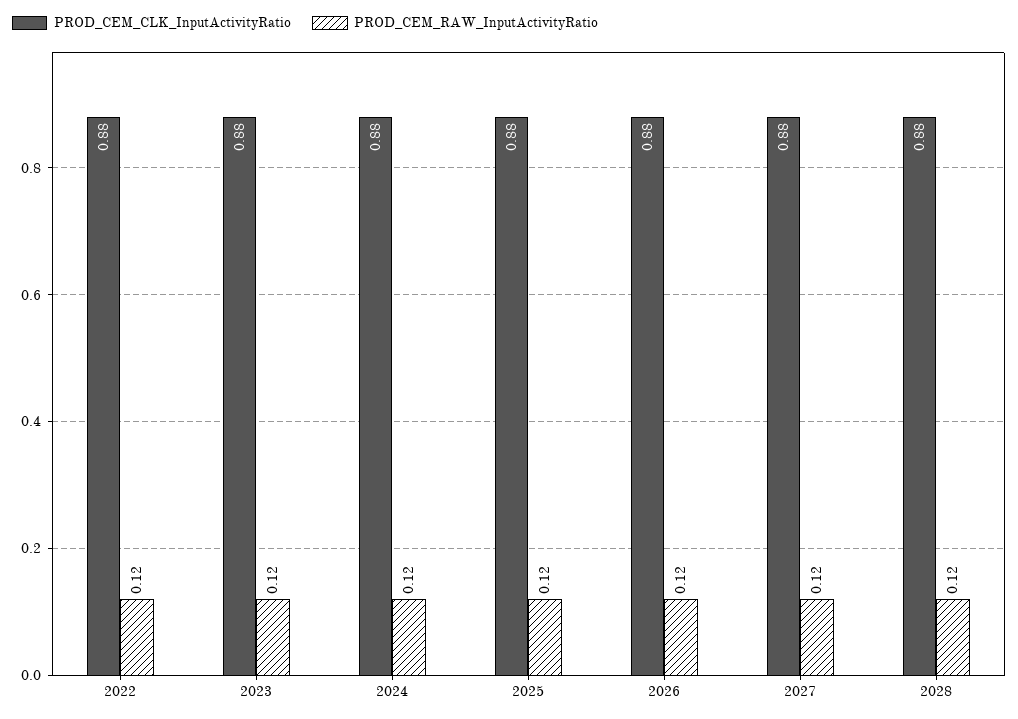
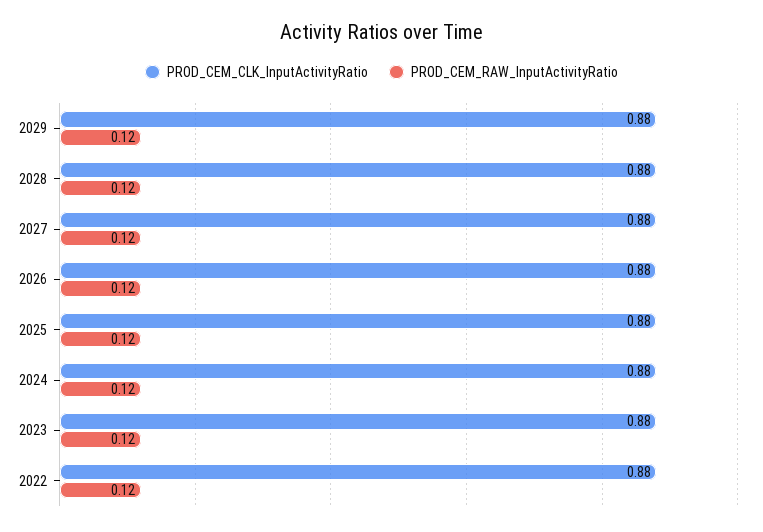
PROD_CEM_CLK_InputActivityRatio, 2029: none -> 0.88
PROD_CEM_RAW_InputActivityRatio, 2029: none -> 0.12

